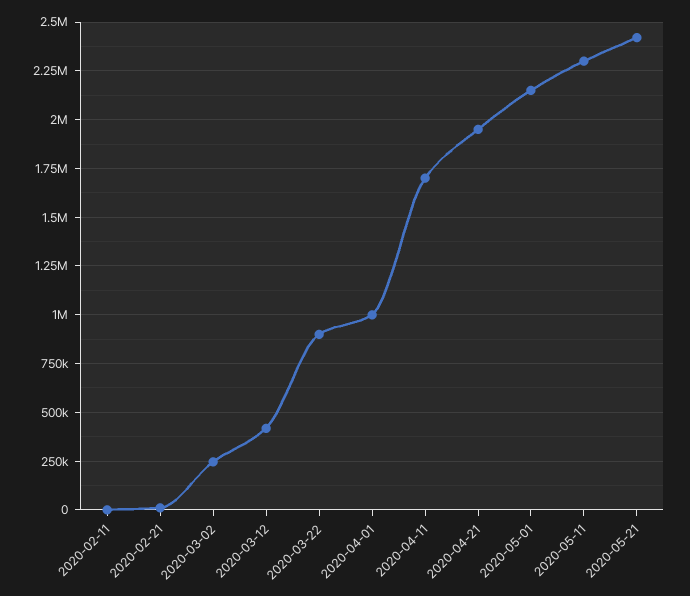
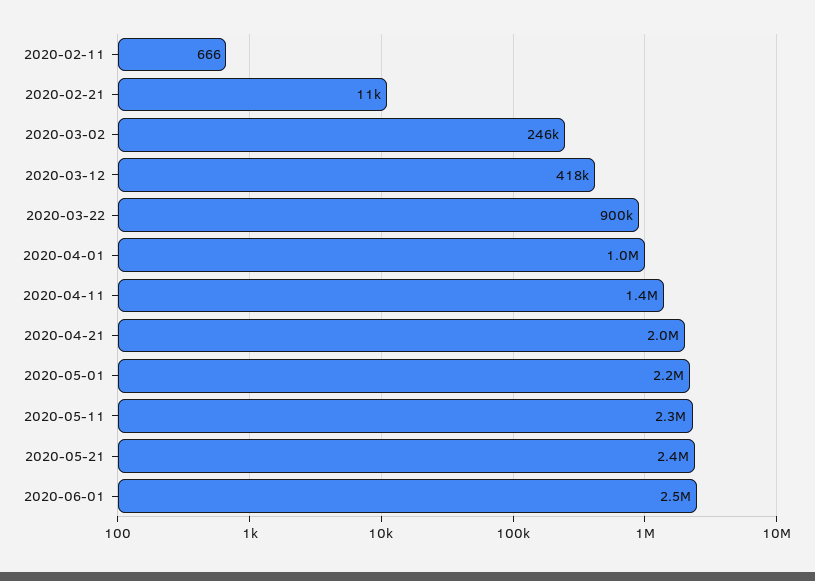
2020-04-11: 1700000 -> 1400000
2020-06-01: none -> 2500000

